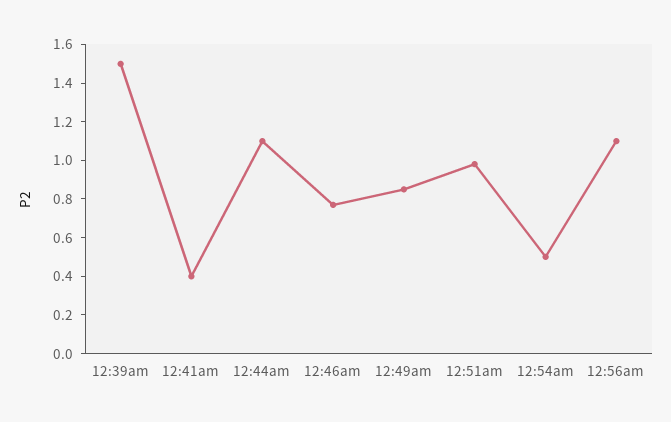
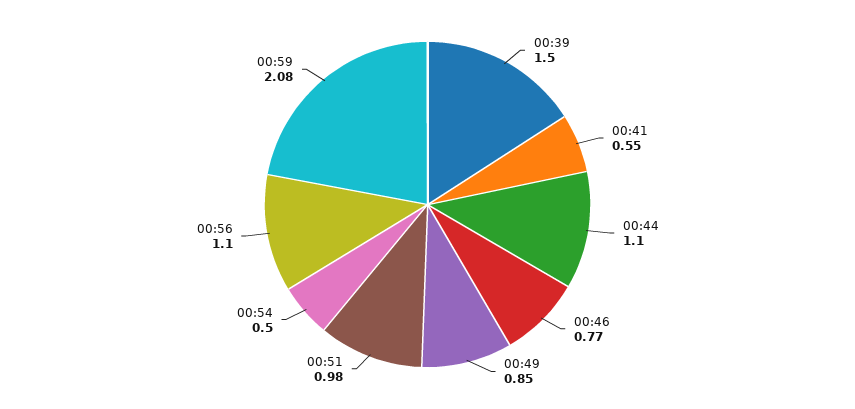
12:41am: 0.4 -> 0.55
00:59: none -> 2.08

